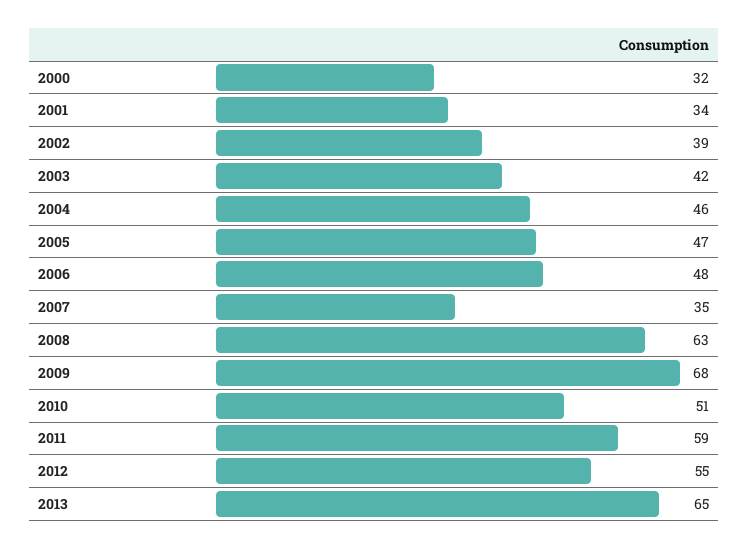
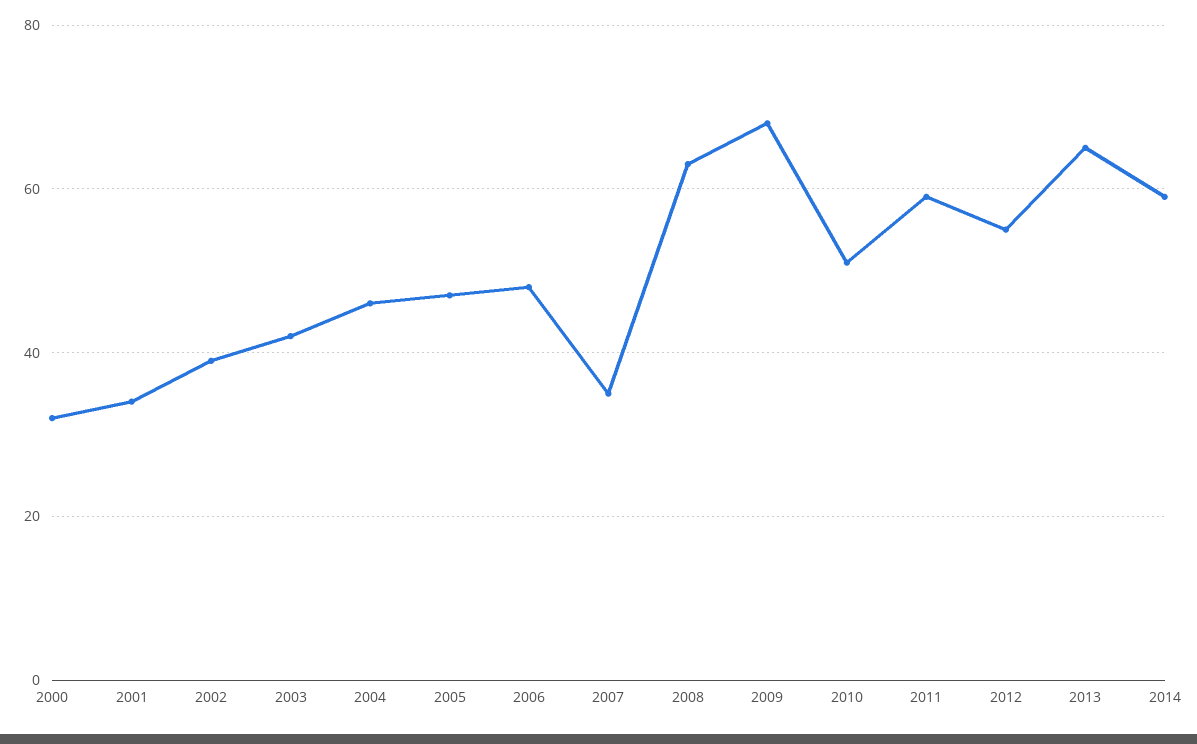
2014: none -> 60

